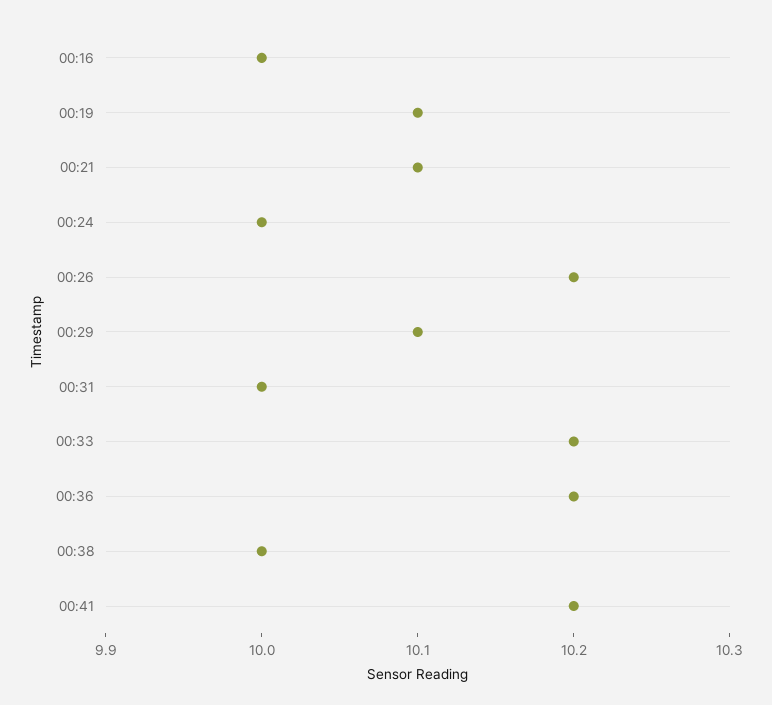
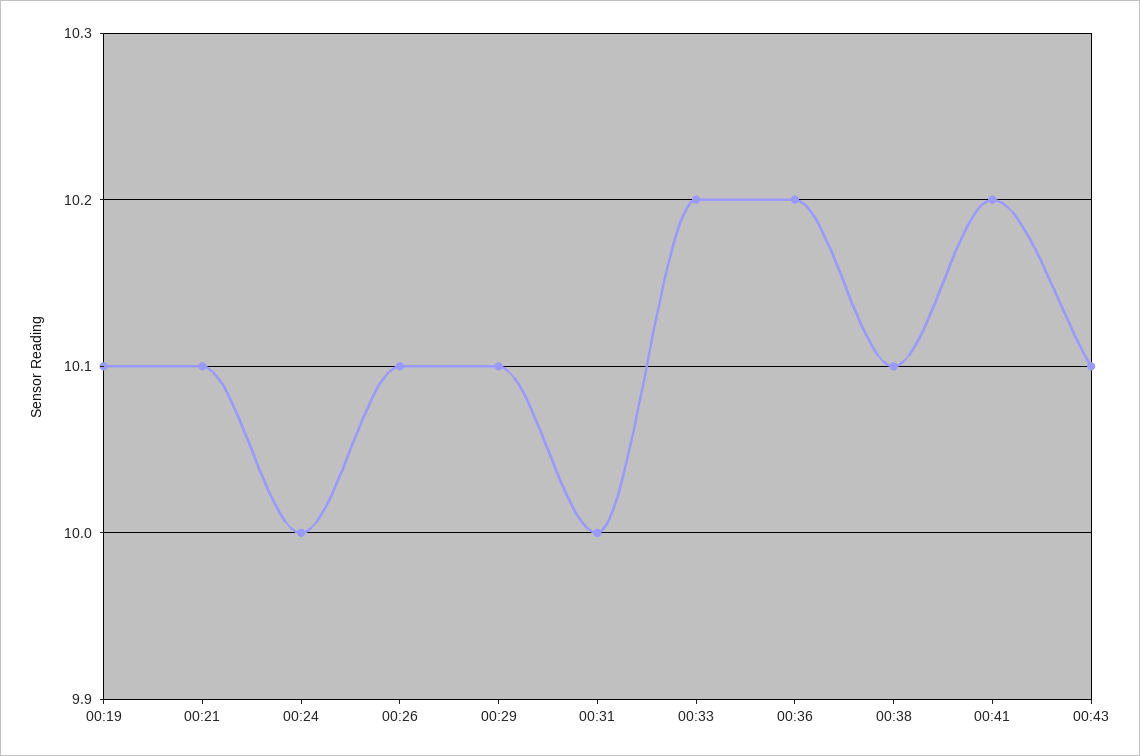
00:16: 10 -> none
00:26: 10.2 -> 10.1
00:38: 10 -> 10.1
00:43: none -> 10.1

